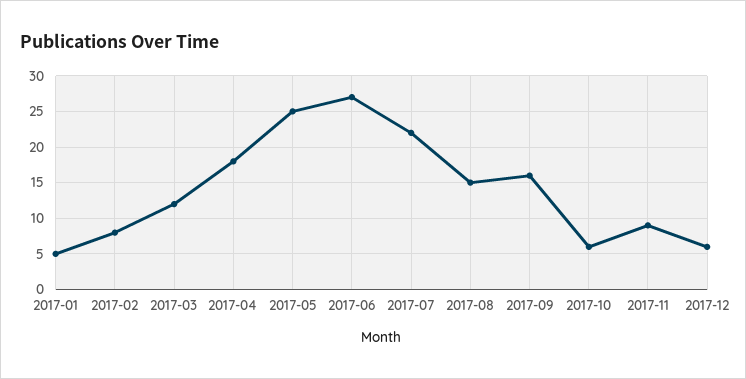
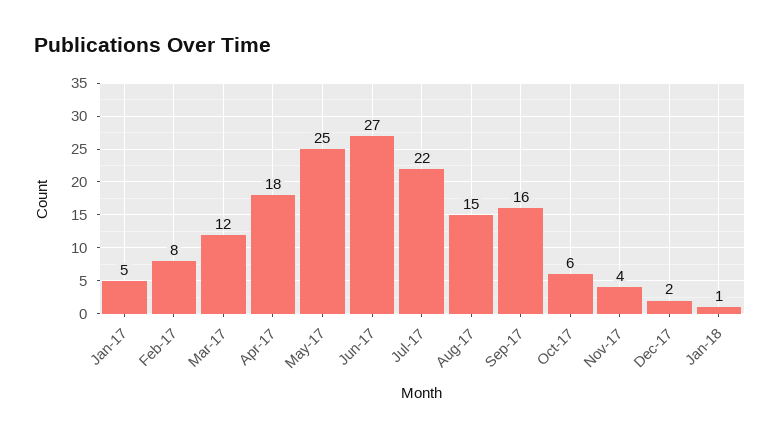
2017-11: 9 -> 4
2017-12: 6 -> 2
Jan-18: none -> 1

